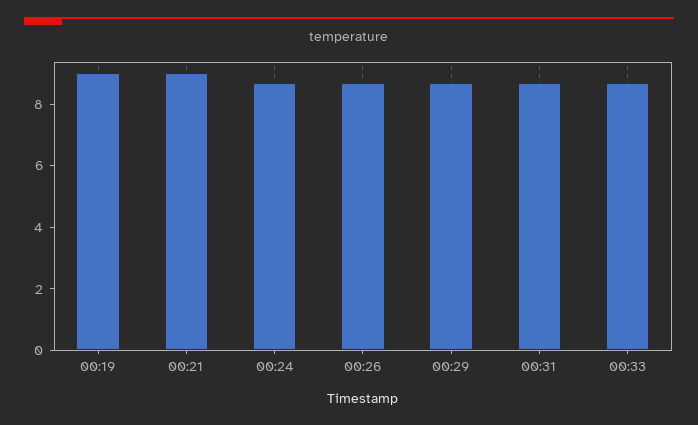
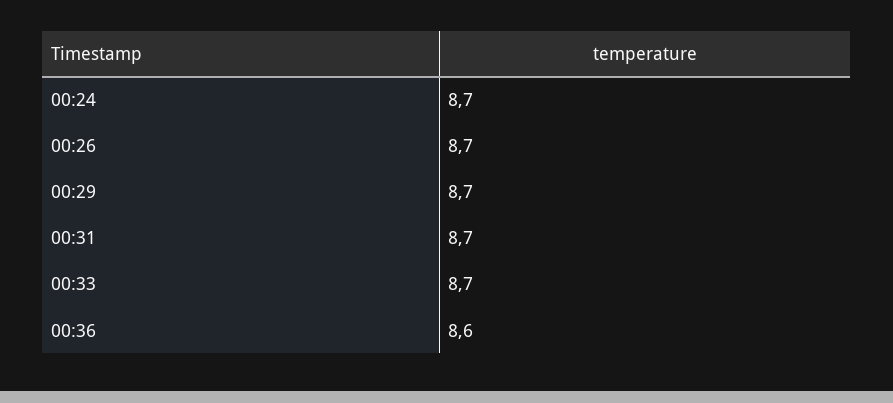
00:19: 9 -> none
00:21: 9 -> none
00:36: none -> 8.6

